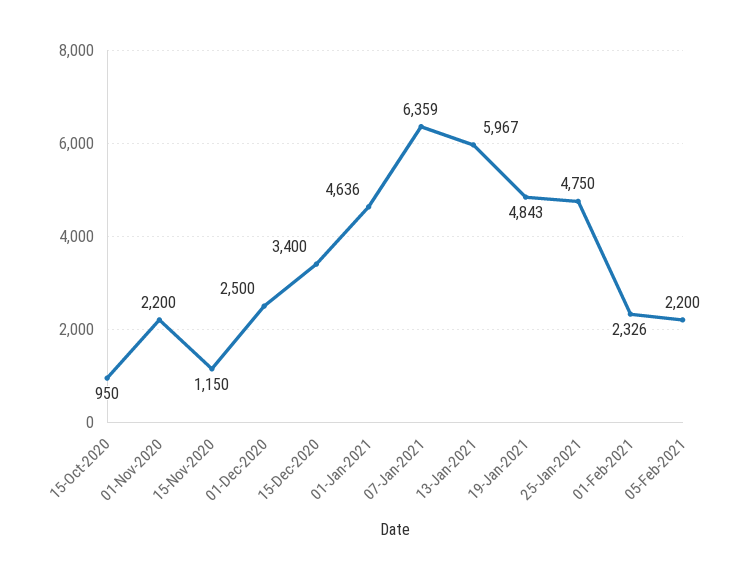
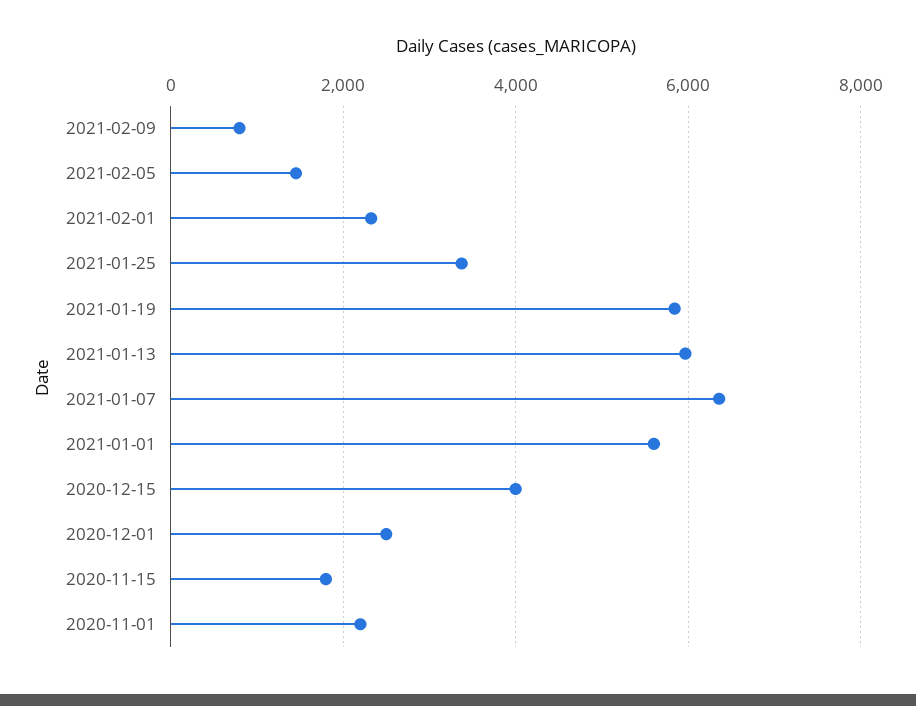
15-Oct-2020: 950 -> none
15-Nov-2020: 1150 -> 1800
15-Dec-2020: 3400 -> 4000
01-Jan-2021: 4636 -> 5600
19-Jan-2021: 4843 -> 5800
25-Jan-2021: 4750 -> 3400
05-Feb-2021: 2200 -> 1400
2021-02-09: none -> 800

